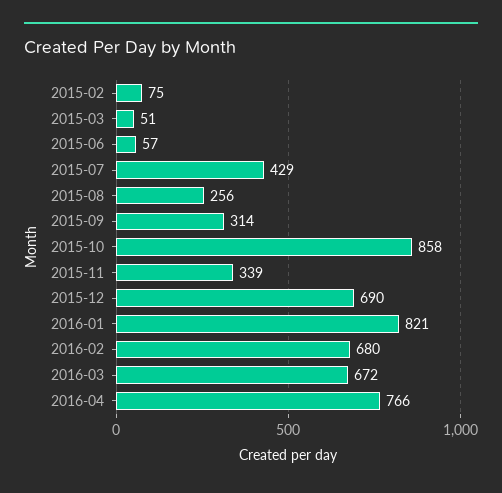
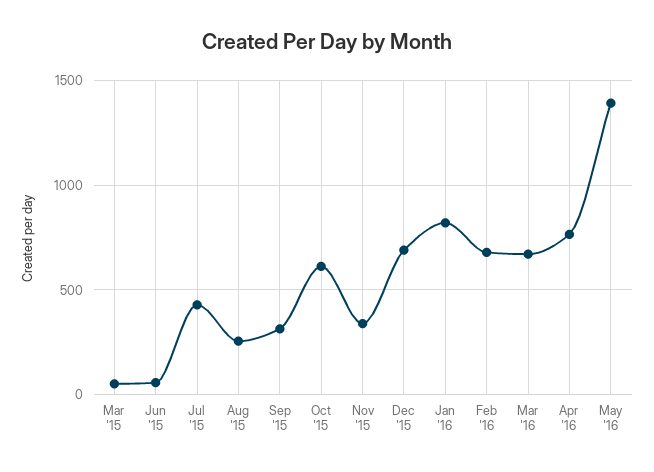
2015-02: 75 -> none
2015-10: 858 -> 600
May '16: none -> 1400

